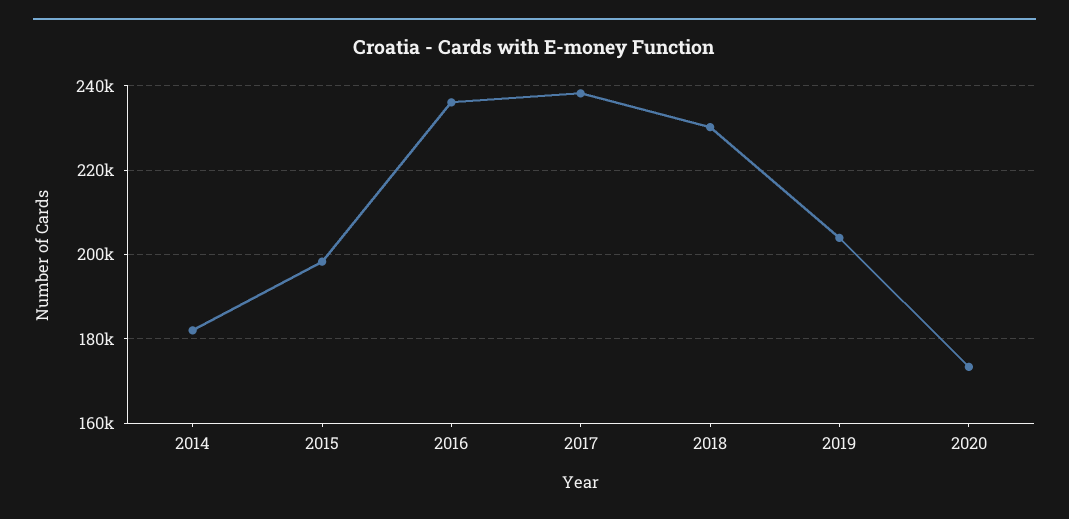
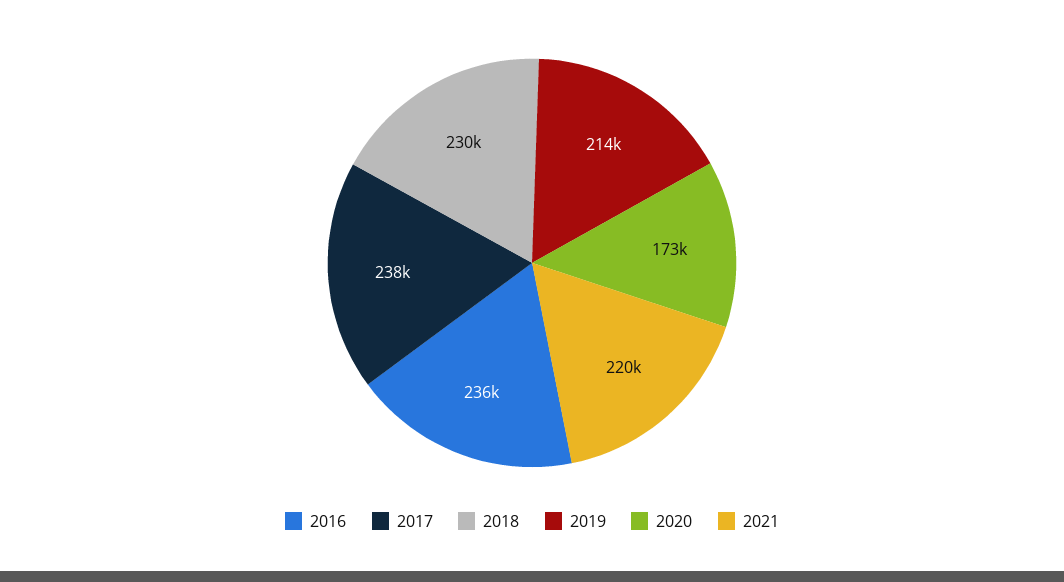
2014: 182000 -> none
2015: 198000 -> none
2019: 204000 -> 214000
2021: none -> 220000

